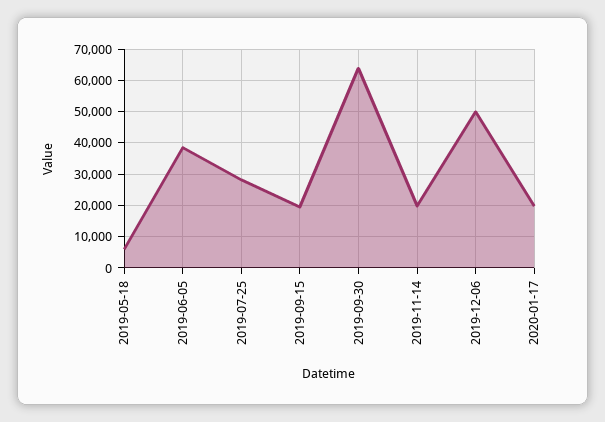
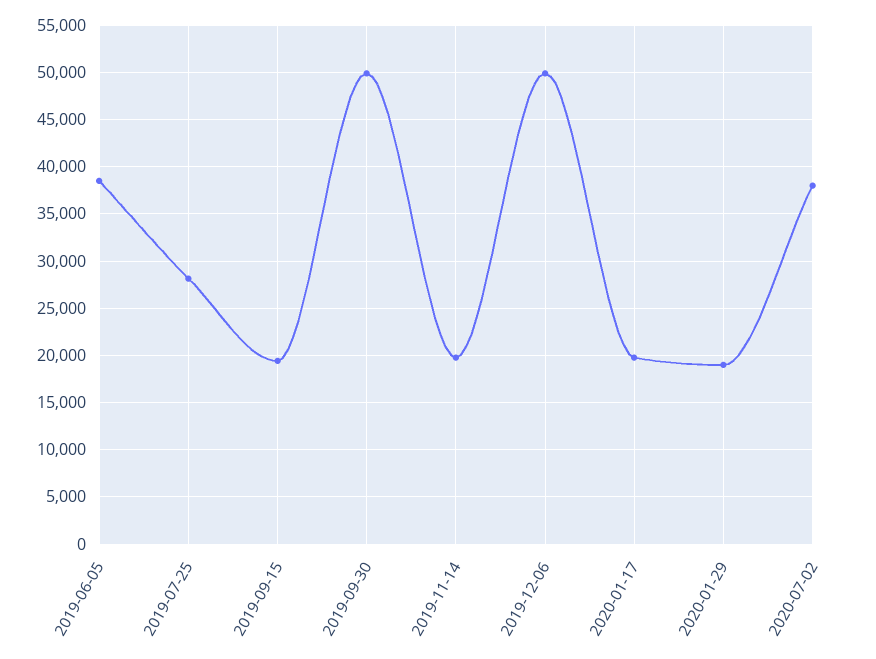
2019-05-18: 6000 -> none
2019-09-30: 64000 -> 50000
2020-01-29: none -> 19000
2020-07-02: none -> 38000

